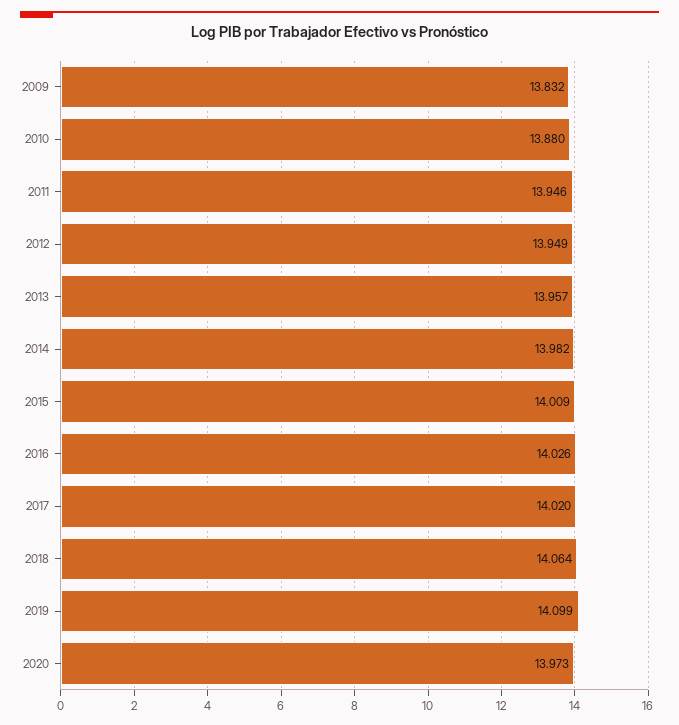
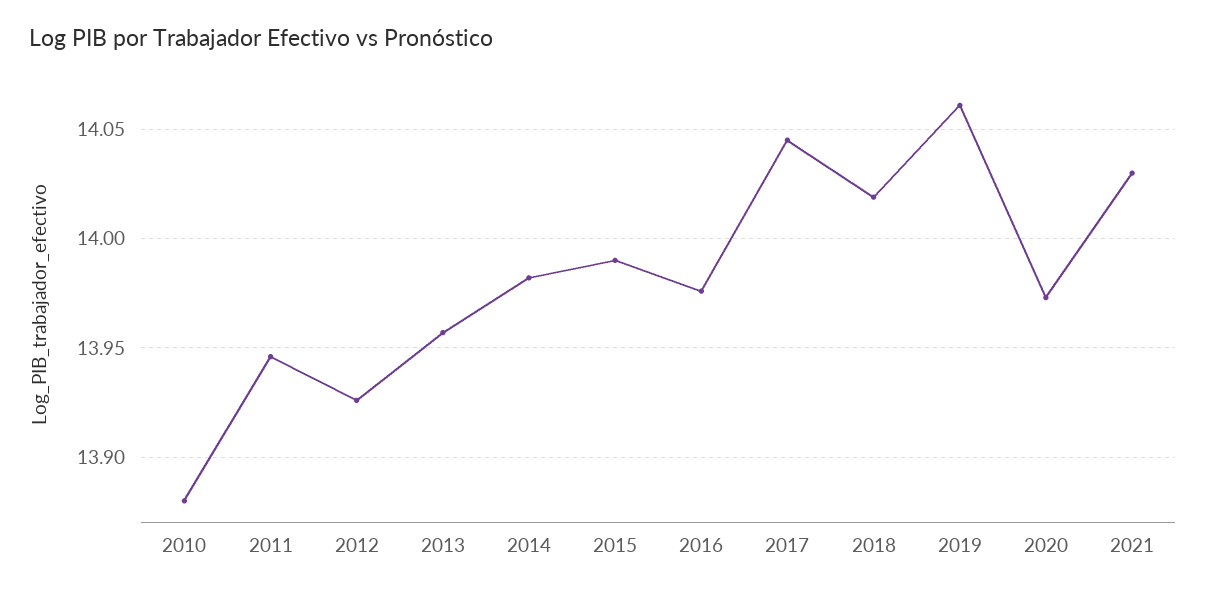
2009: 13.832 -> none
2012: 13.949 -> 13.925
2015: 14.009 -> 13.99
2016: 14.026 -> 13.975
2017: 14.02 -> 14.045
2018: 14.064 -> 14.02
2019: 14.099 -> 14.06
2021: none -> 14.03

